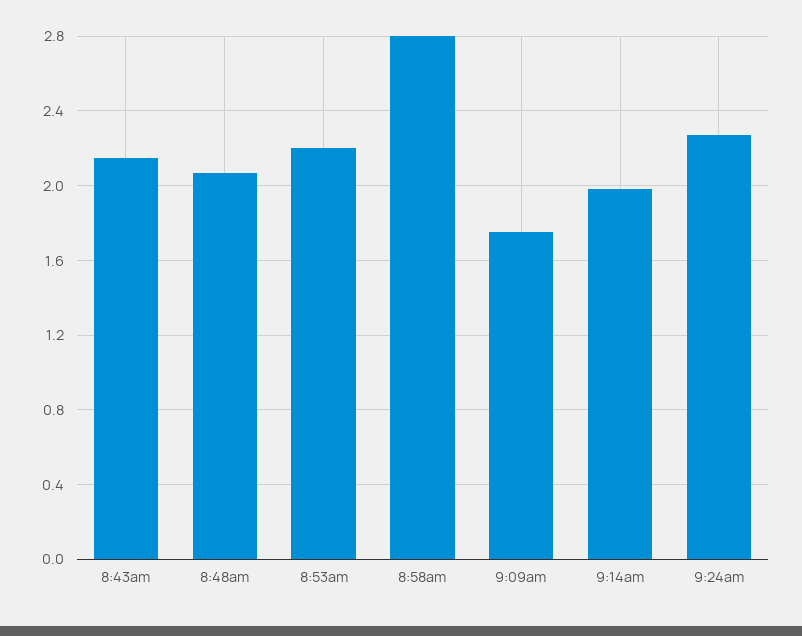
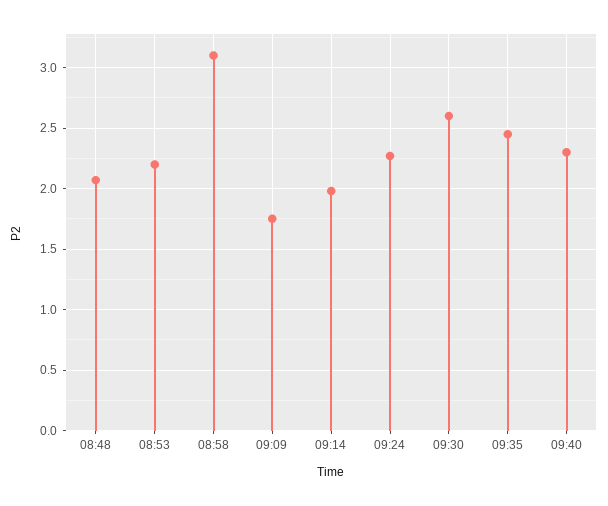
8:43am: 2.15 -> none
8:58am: 2.8 -> 3.1
09:30: none -> 2.6
09:35: none -> 2.45
09:40: none -> 2.3

